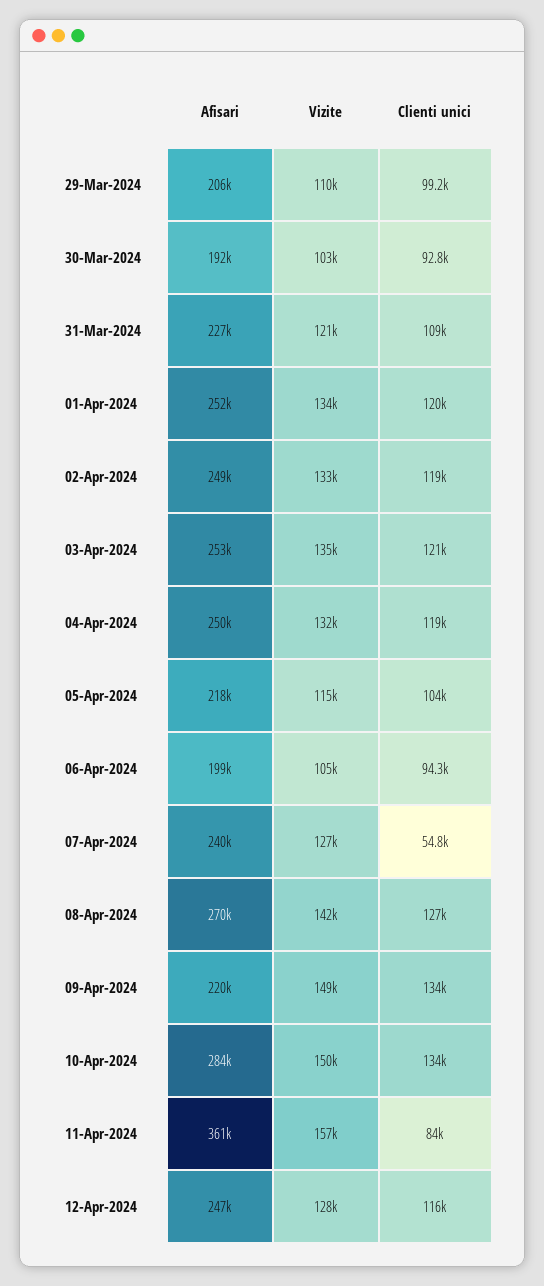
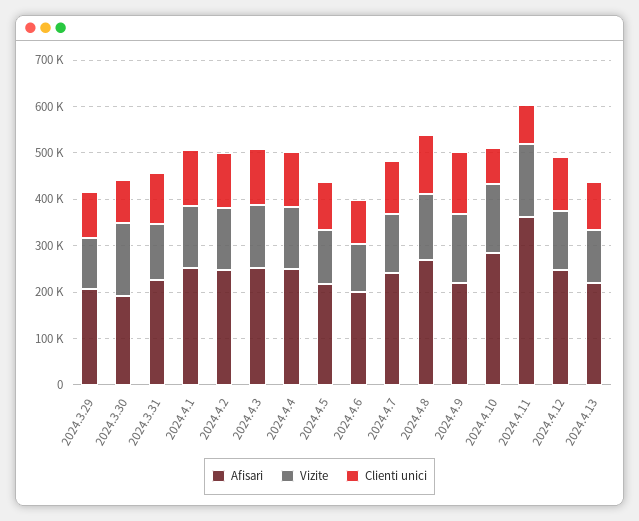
Vizite, 30-Mar-2024: 103000 -> 160000
Clienti unici, 07-Apr-2024: 54800 -> 120000
Clienti unici, 10-Apr-2024: 134000 -> 80000
Afisari, 2024.4.13: none -> 220000
Vizite, 2024.4.13: none -> 120000
Clienti unici, 2024.4.13: none -> 100000

